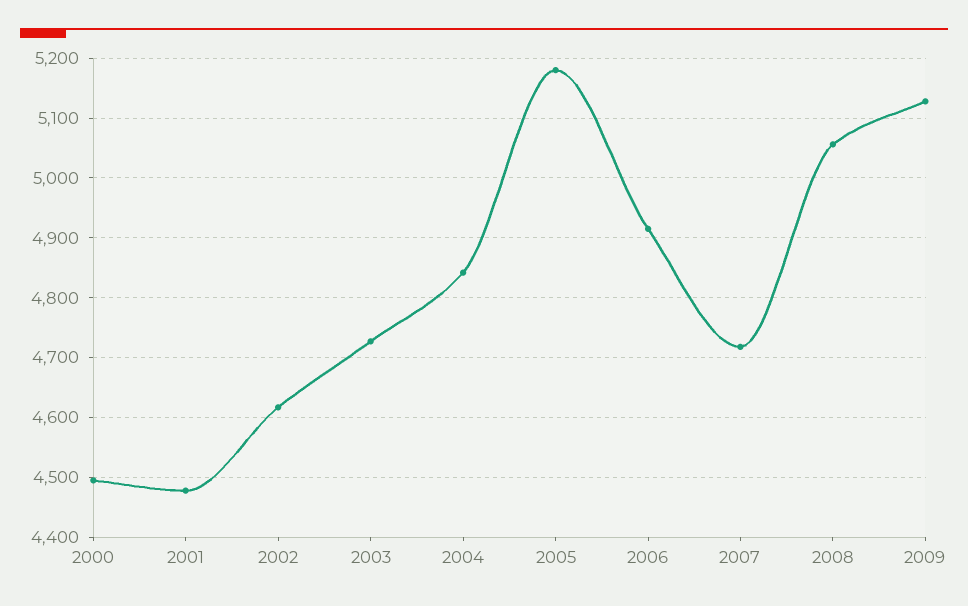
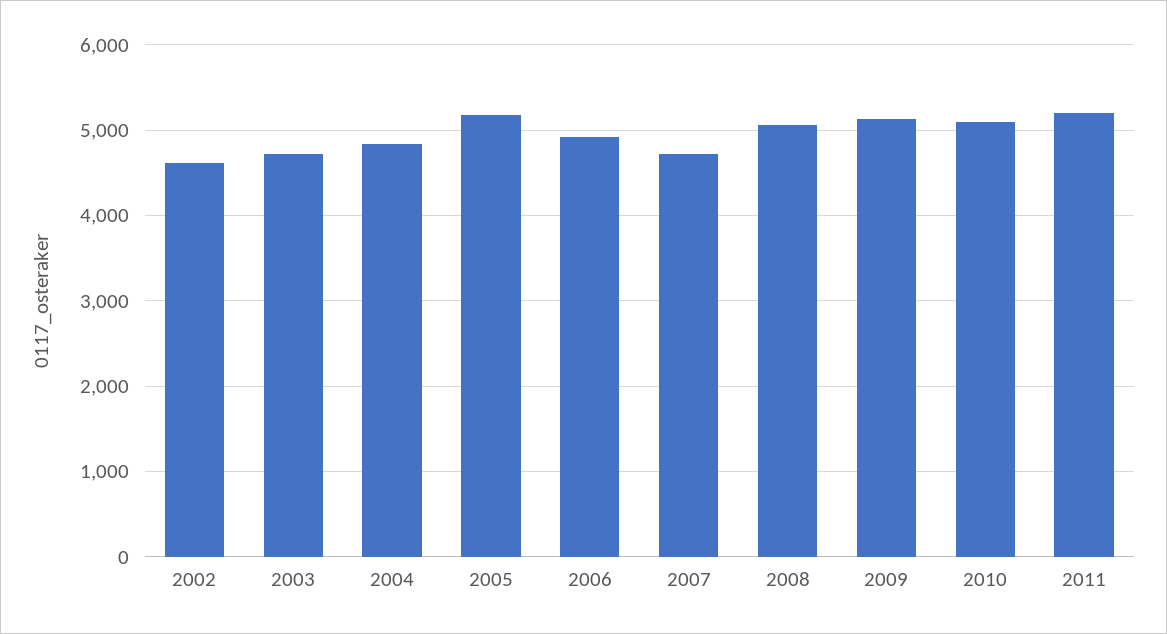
2000: 4500 -> none
2001: 4480 -> none
2010: none -> 5100
2011: none -> 5200

